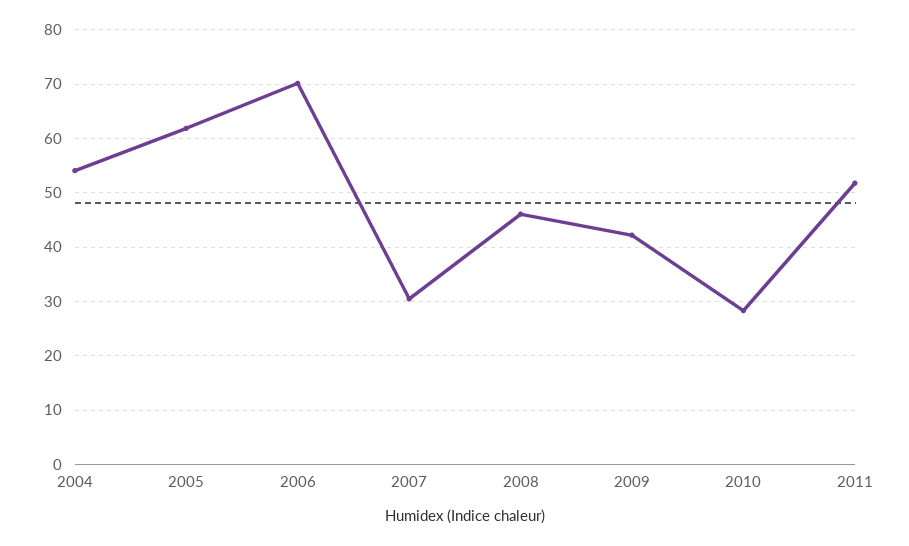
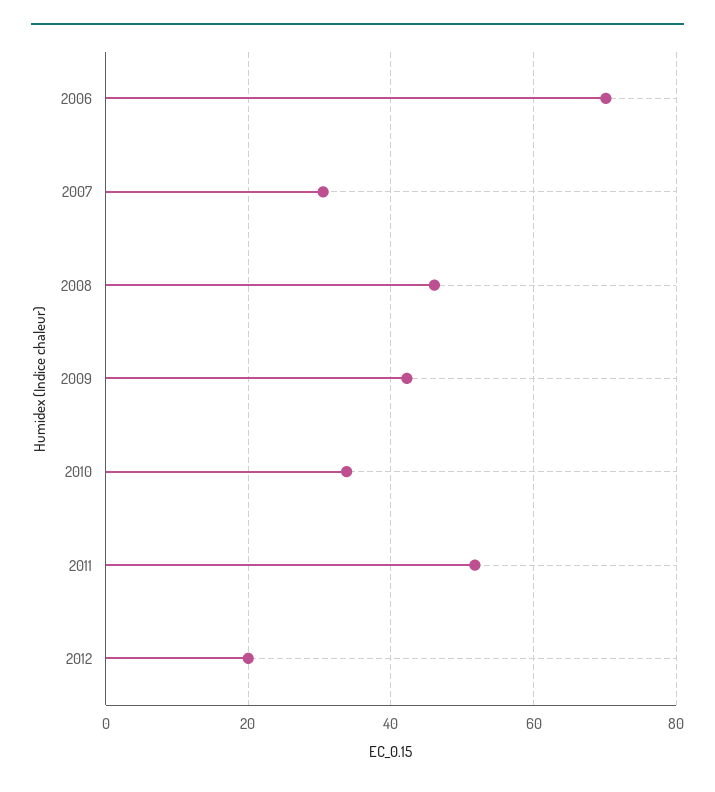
2004: 54 -> none
2005: 62 -> none
2010: 28 -> 34
2012: none -> 20

